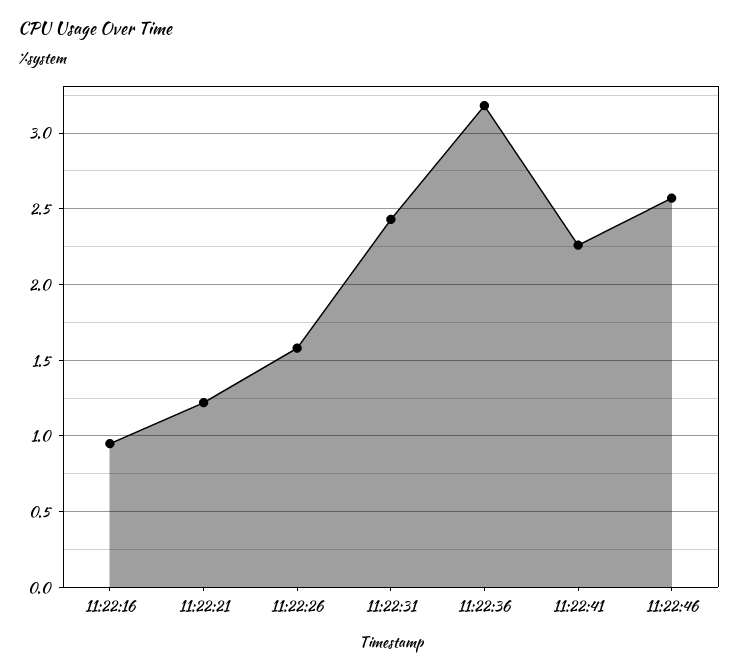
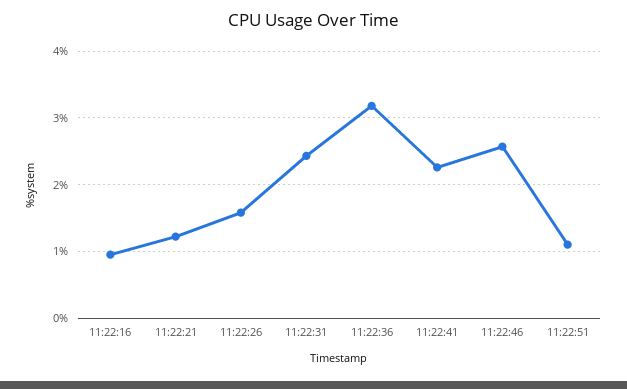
11:22:51: none -> 1.1

